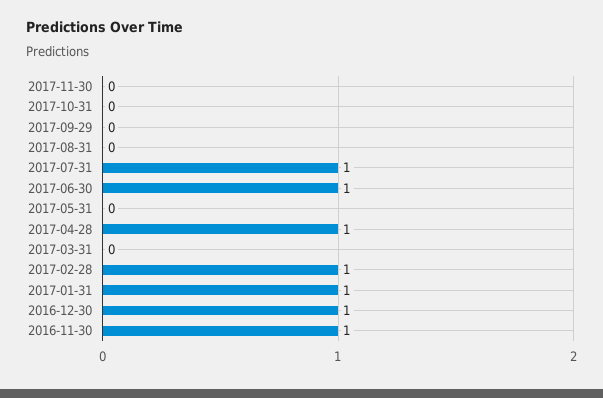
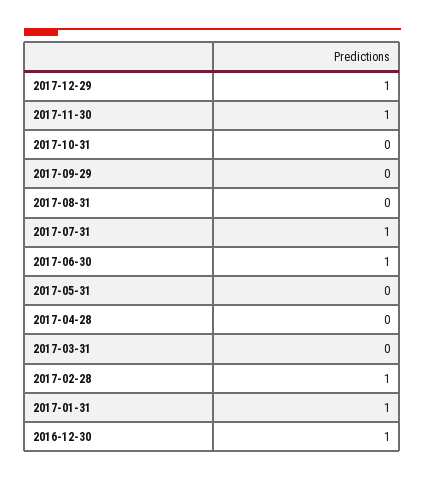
2017-11-30: 0 -> 1
2017-04-28: 1 -> 0
2016-11-30: 1 -> none
2017-12-29: none -> 1

